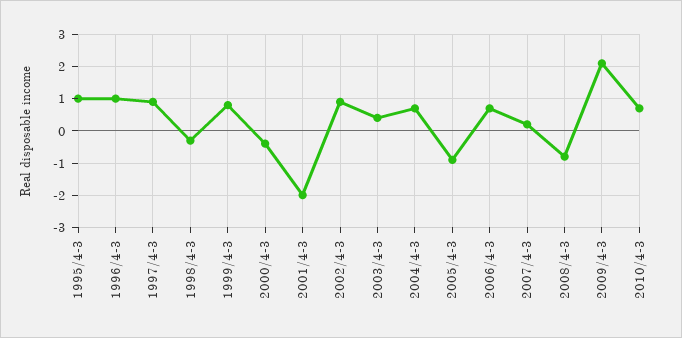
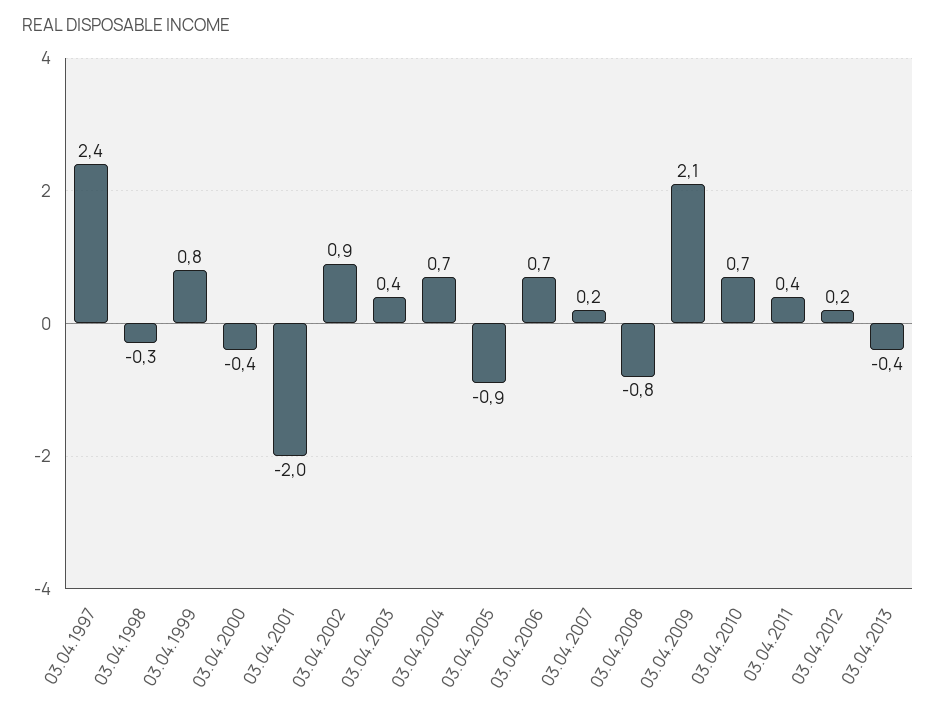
1995/4-3: 1 -> none
1996/4-3: 1 -> none
1997/4-3: 1 -> 2.4
03.04.2011: none -> 0.4
03.04.2012: none -> 0.2
03.04.2013: none -> -0.4

